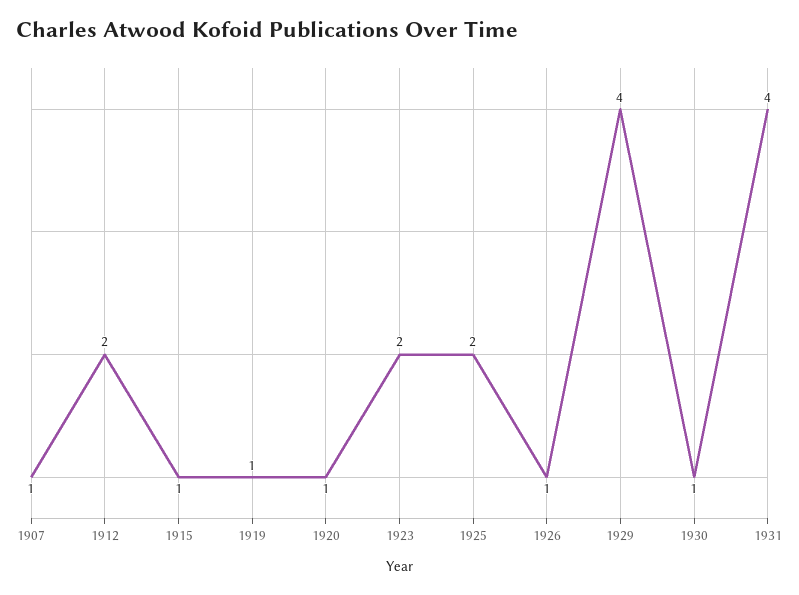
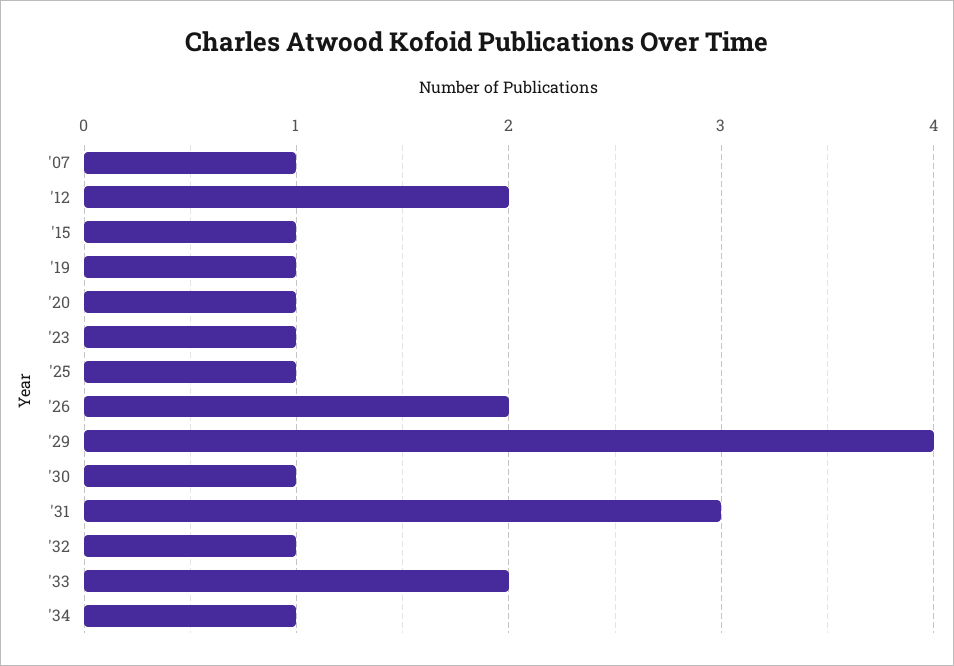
1923: 2 -> 1
1925: 2 -> 1
1926: 1 -> 2
1931: 4 -> 3
'32: none -> 1
'33: none -> 2
'34: none -> 1

